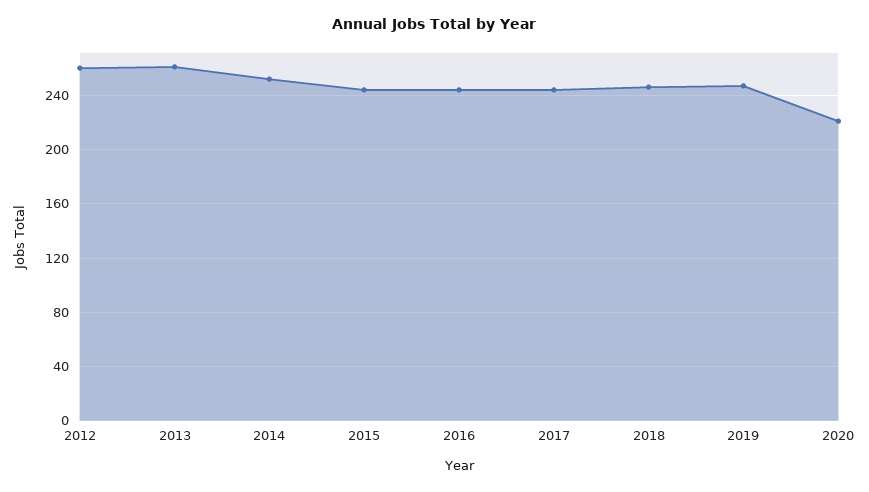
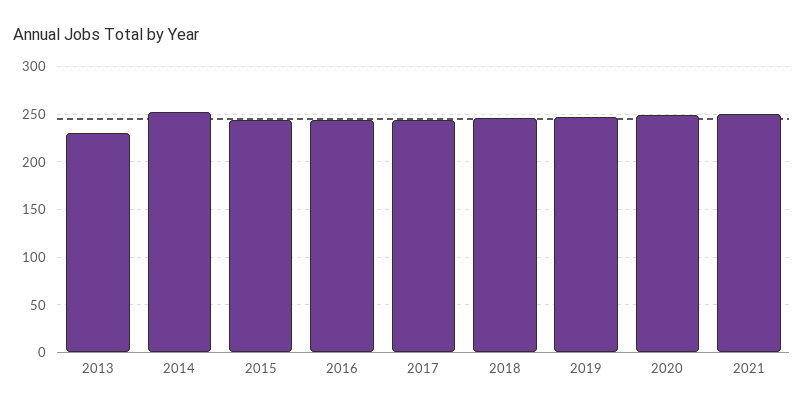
2012: 260 -> none
2013: 260 -> 230
2020: 220 -> 250
2021: none -> 250

